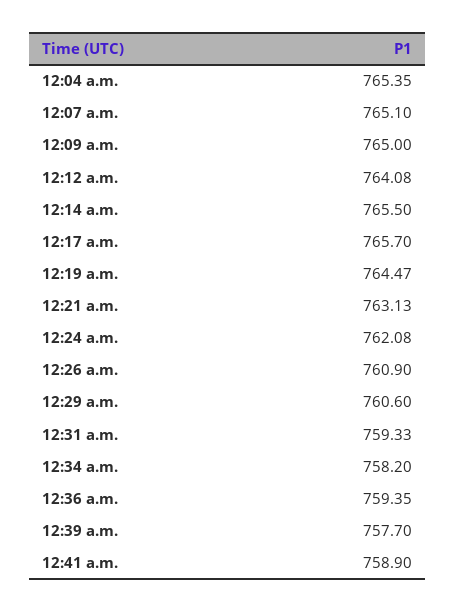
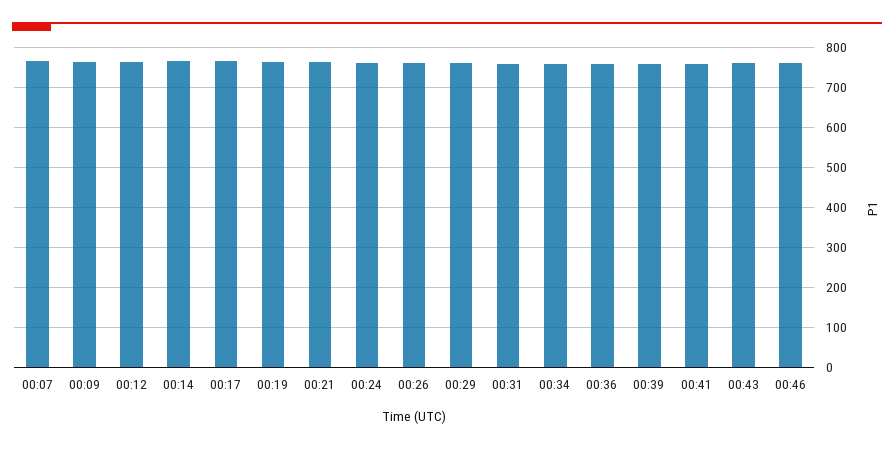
12:04 a.m.: 765.35 -> none
00:43: none -> 760
00:46: none -> 760

